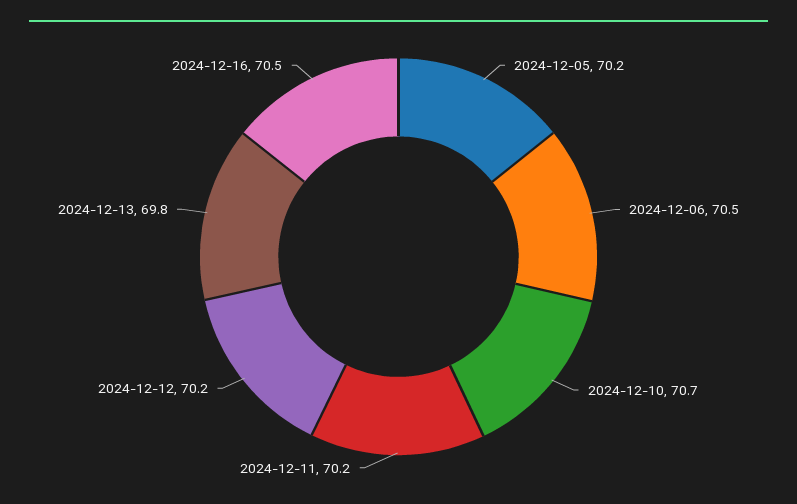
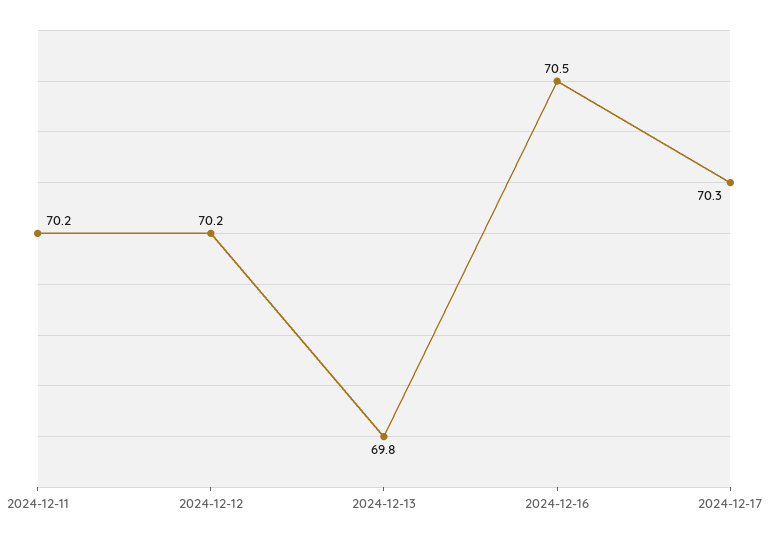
2024-12-05: 70.2 -> none
2024-12-06: 70.5 -> none
2024-12-10: 70.7 -> none
2024-12-17: none -> 70.3

